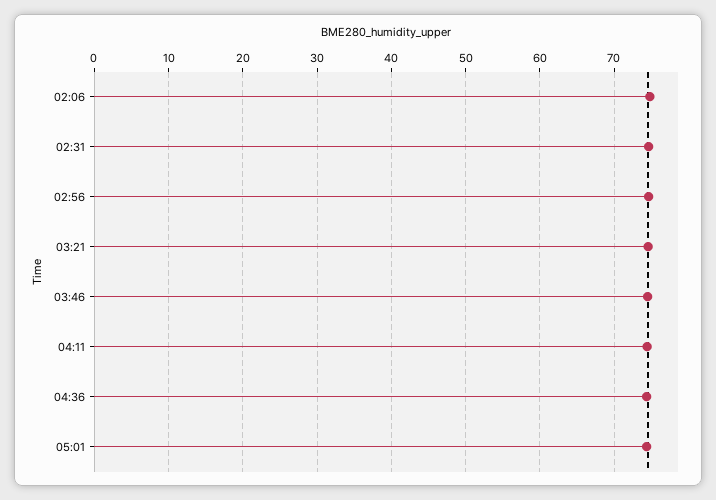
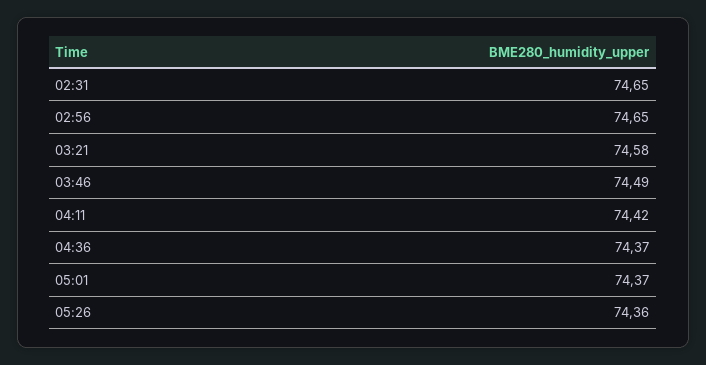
02:06: 75 -> none
05:26: none -> 74.36

